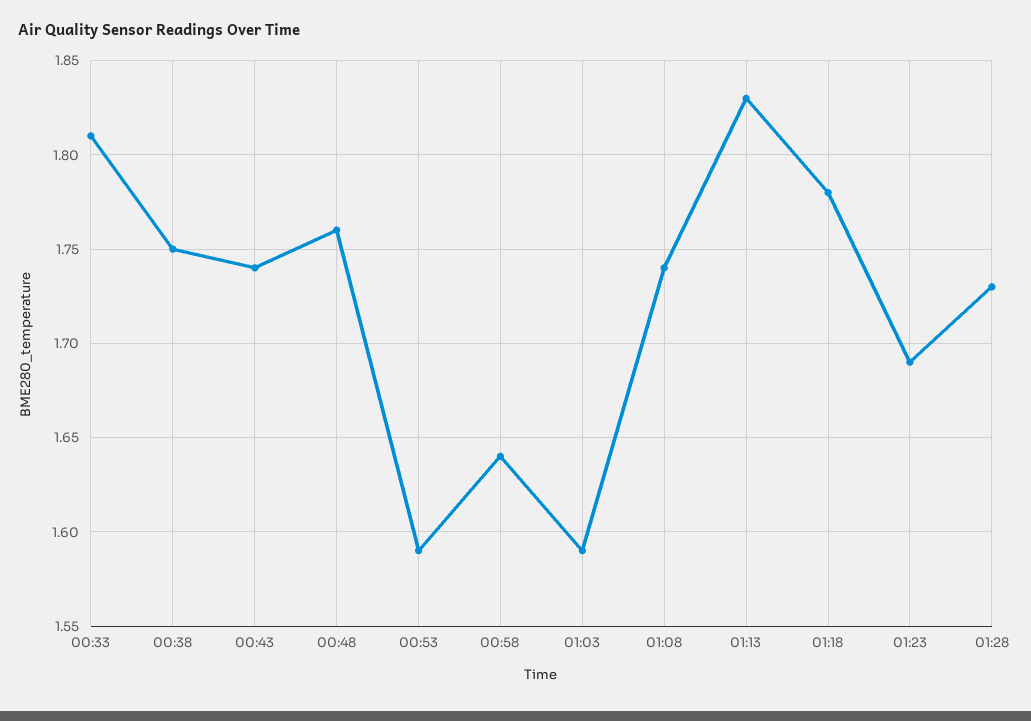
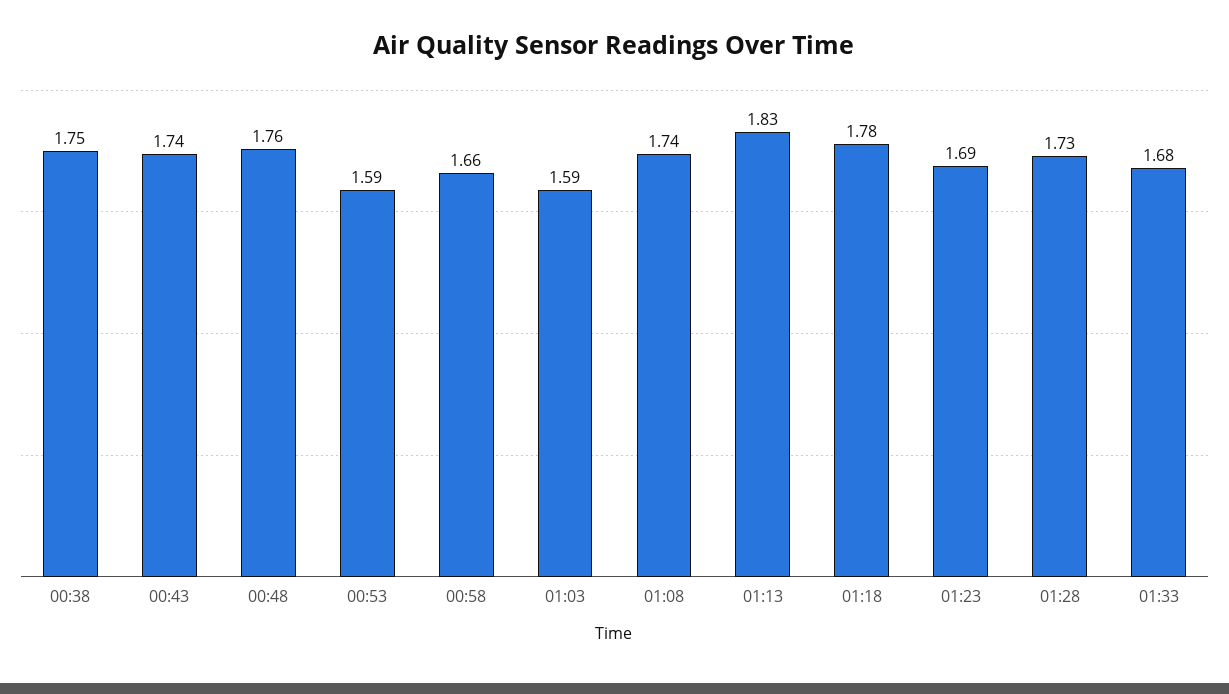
00:33: 1.81 -> none
00:58: 1.64 -> 1.66
01:33: none -> 1.68

